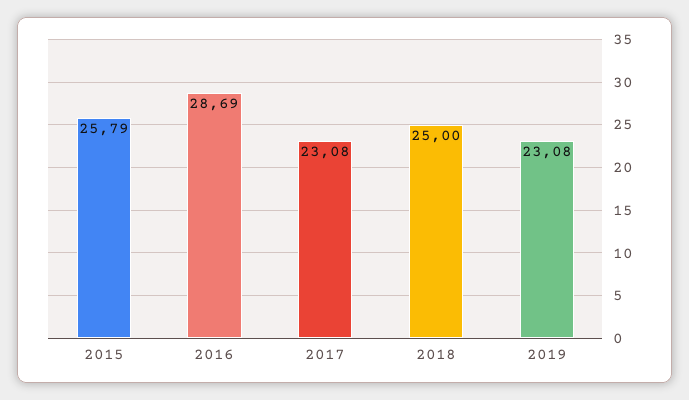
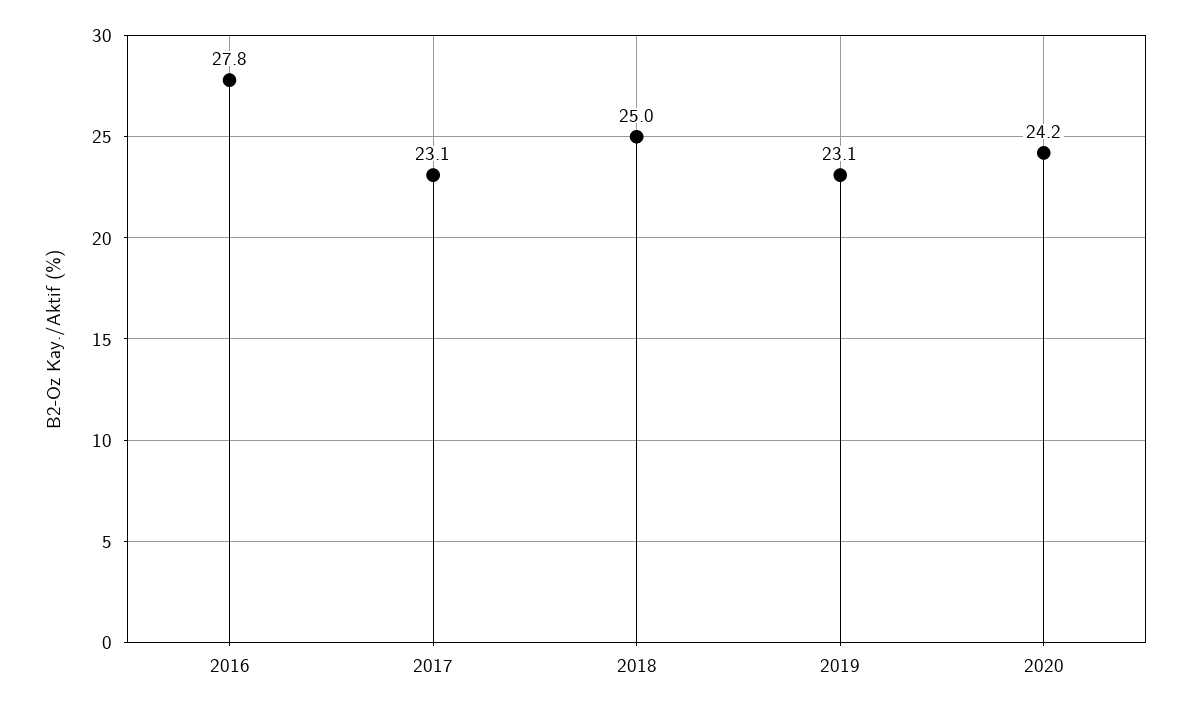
2015: 25.79 -> none
2016: 28.69 -> 27.8
2020: none -> 24.2

